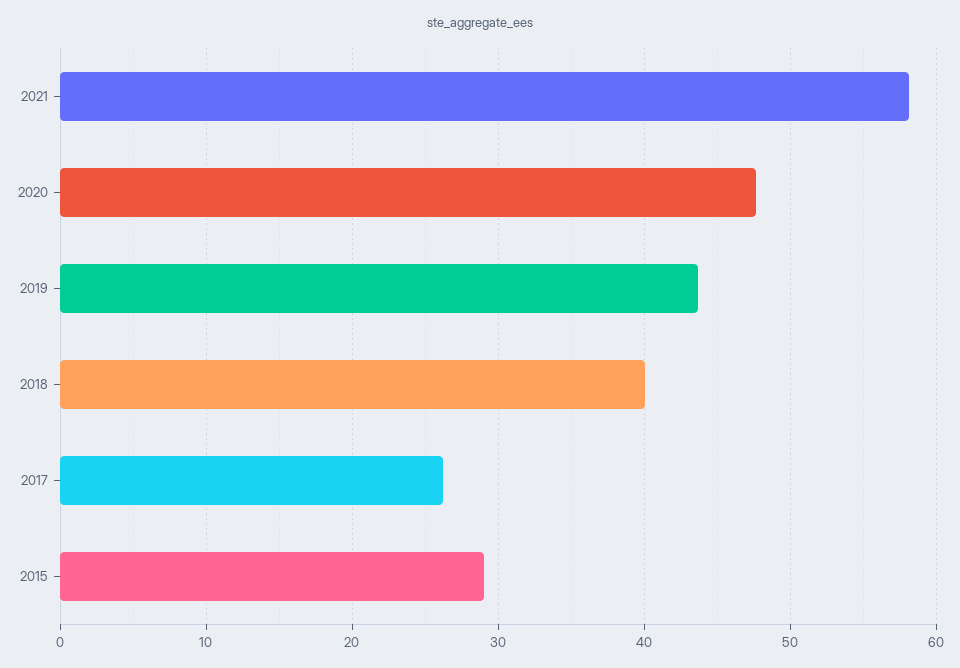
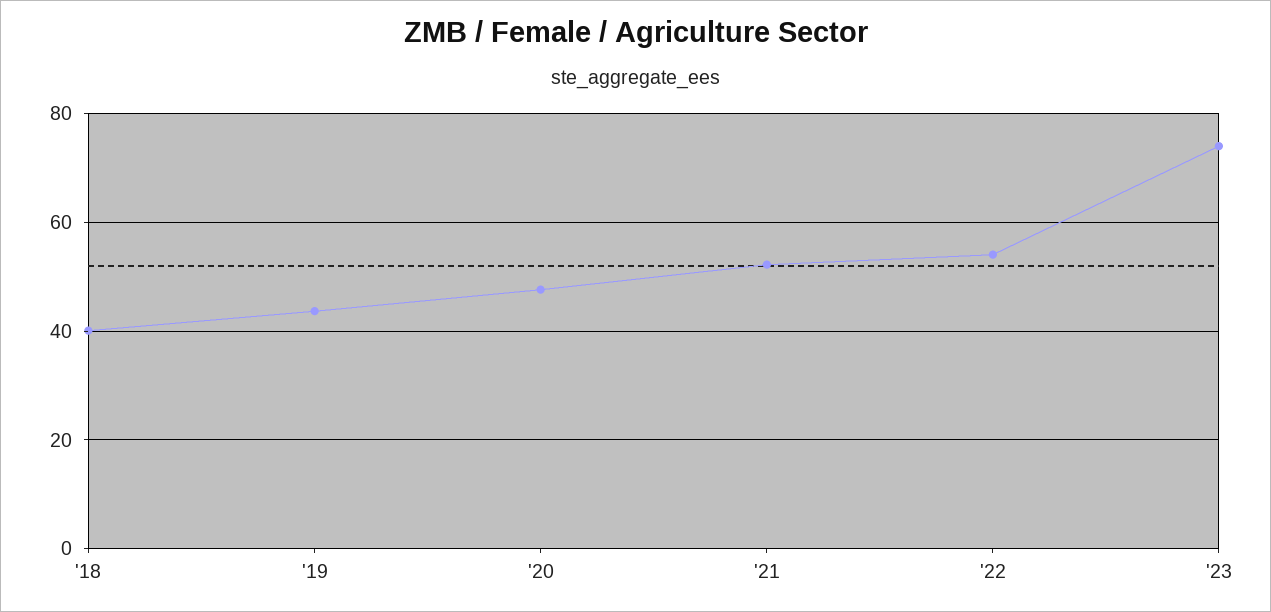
2021: 58 -> 52
2017: 26 -> none
2015: 29 -> none
'22: none -> 54
'23: none -> 74

